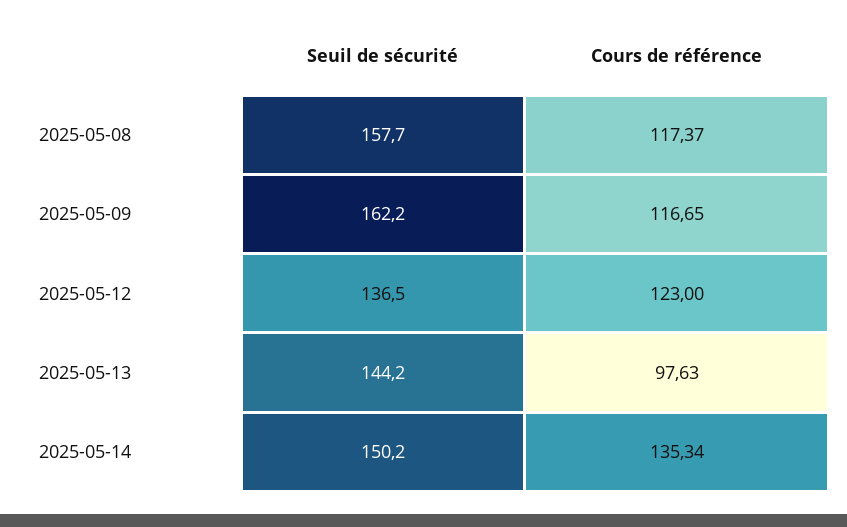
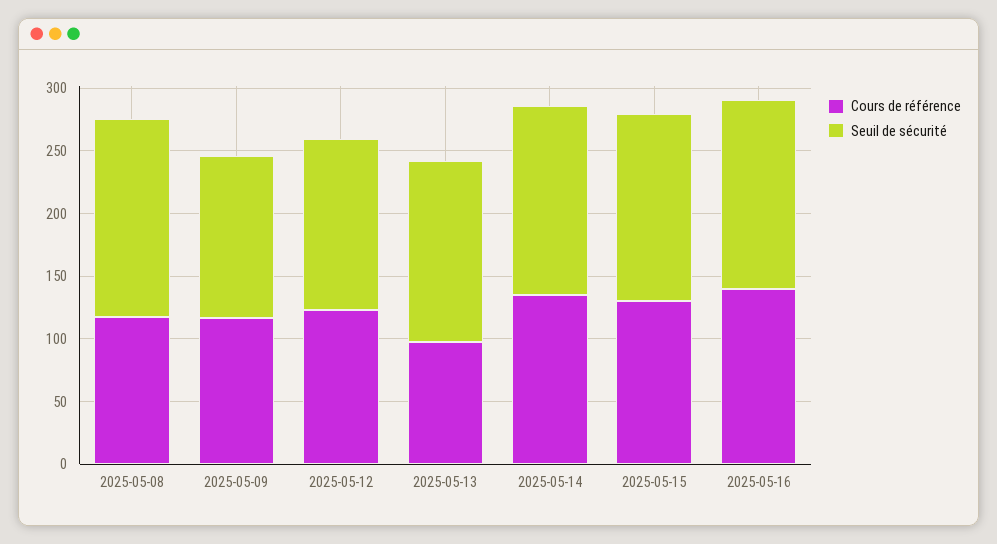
Seuil de sécurité, 2025-05-09: 162.2 -> 130
Cours de référence, 2025-05-15: none -> 130
Seuil de sécurité, 2025-05-15: none -> 150
Cours de référence, 2025-05-16: none -> 140
Seuil de sécurité, 2025-05-16: none -> 150

